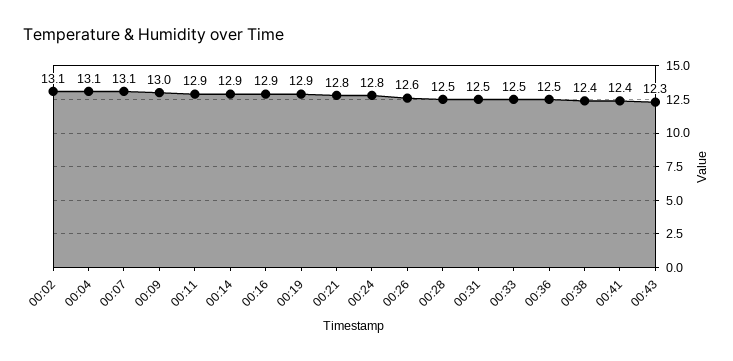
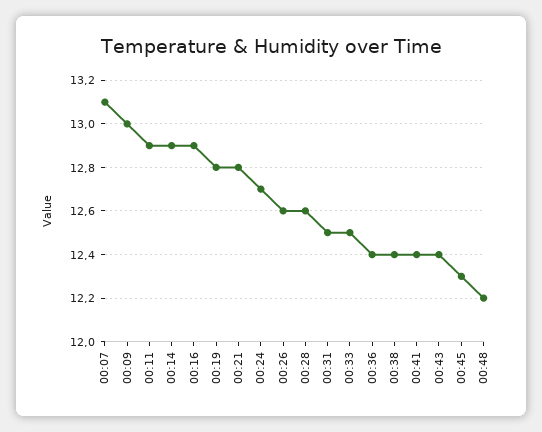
00:02: 13.1 -> none
00:04: 13.1 -> none
00:19: 12.9 -> 12.8
00:24: 12.8 -> 12.7
00:28: 12.5 -> 12.6
00:36: 12.5 -> 12.4
00:43: 12.3 -> 12.4
00:45: none -> 12.3
00:48: none -> 12.2

